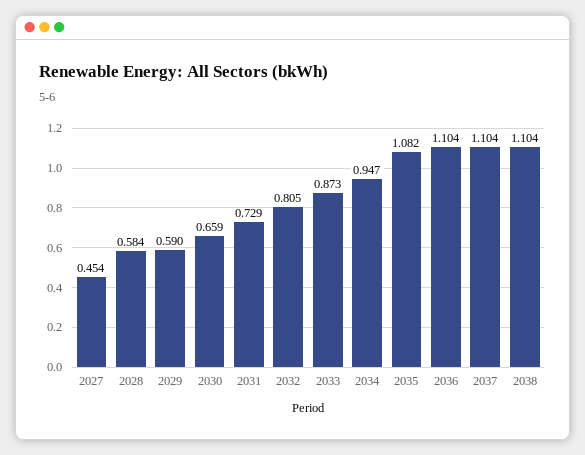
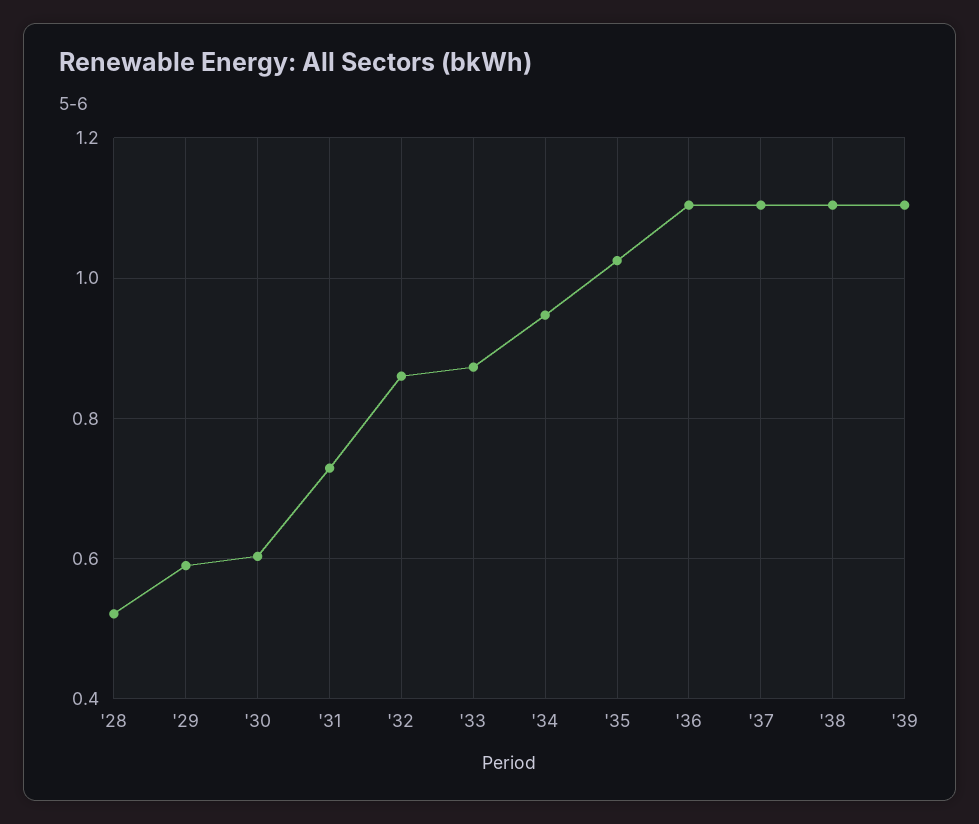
2027: 0.454 -> none
2028: 0.584 -> 0.52
2030: 0.659 -> 0.6
2032: 0.805 -> 0.86
2035: 1.082 -> 1.02
'39: none -> 1.1

